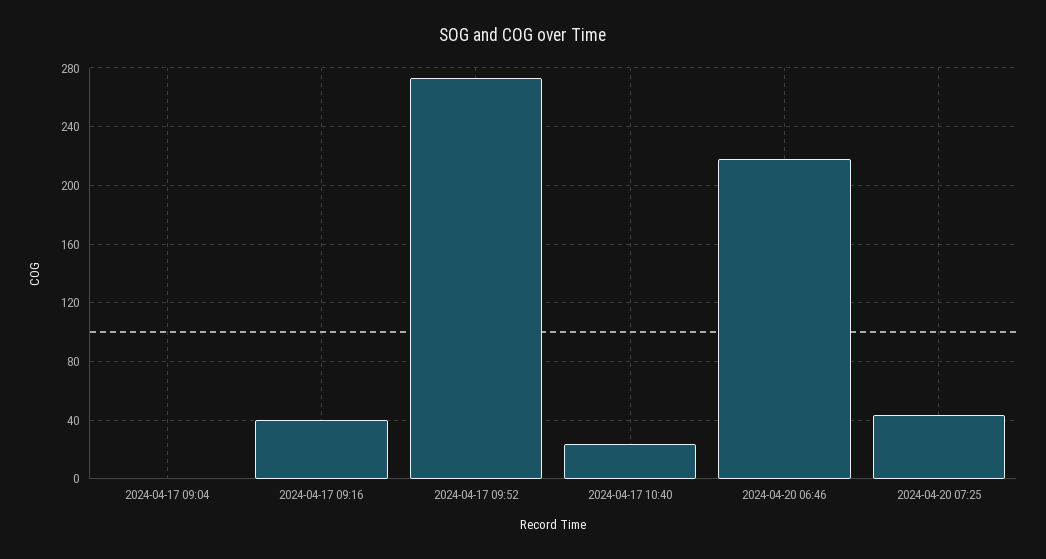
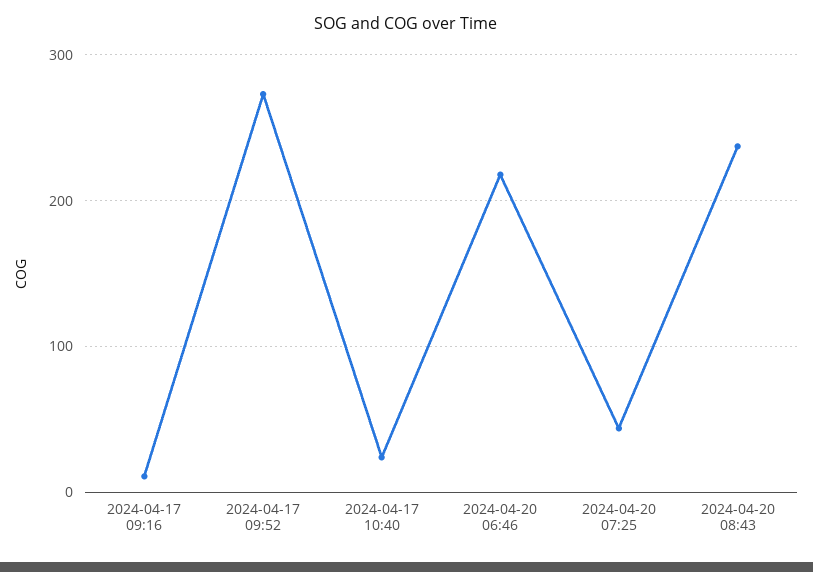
2024-04-17 09:04: 0 -> none
2024-04-17 09:16: 40 -> 10
2024-04-20 08:43: none -> 240

